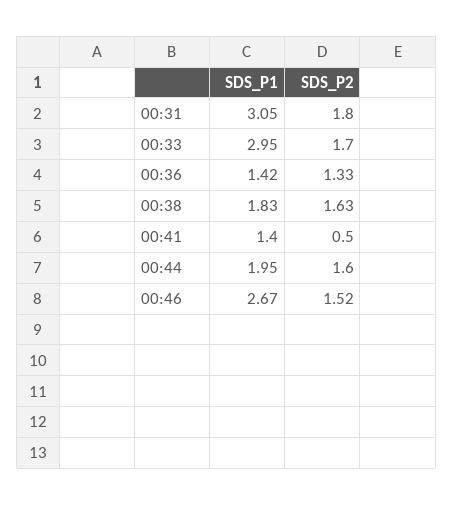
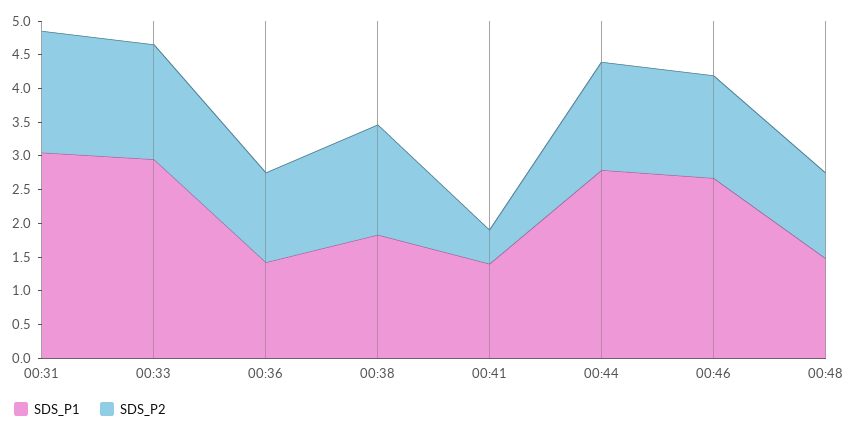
SDS_P1, 00:44: 1.95 -> 2.75
SDS_P1, 00:48: none -> 1.5
SDS_P2, 00:48: none -> 1.25

